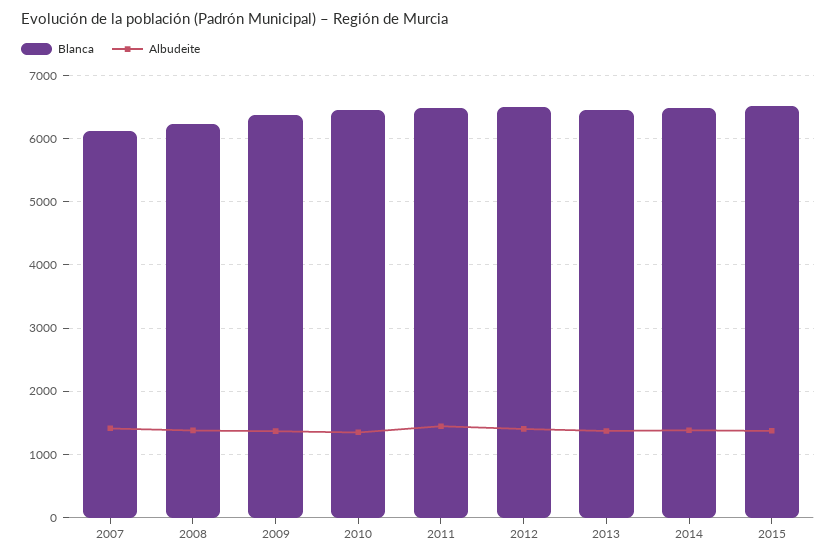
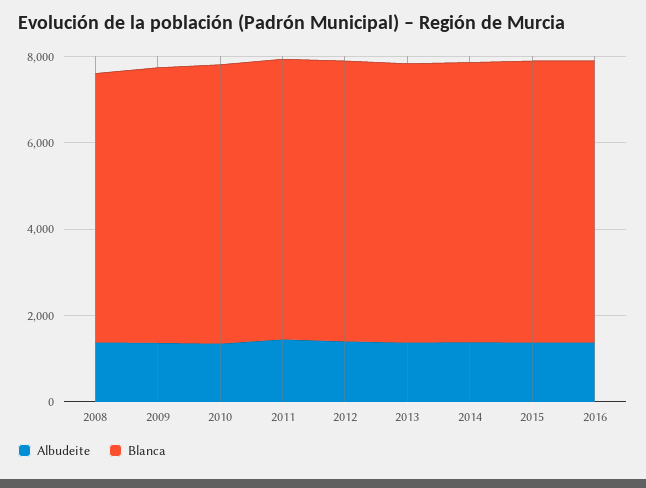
Blanca, 2007: 6100 -> none
Albudeite, 2007: 1400 -> none
Albudeite, 2016: none -> 1500
Blanca, 2016: none -> 6500

